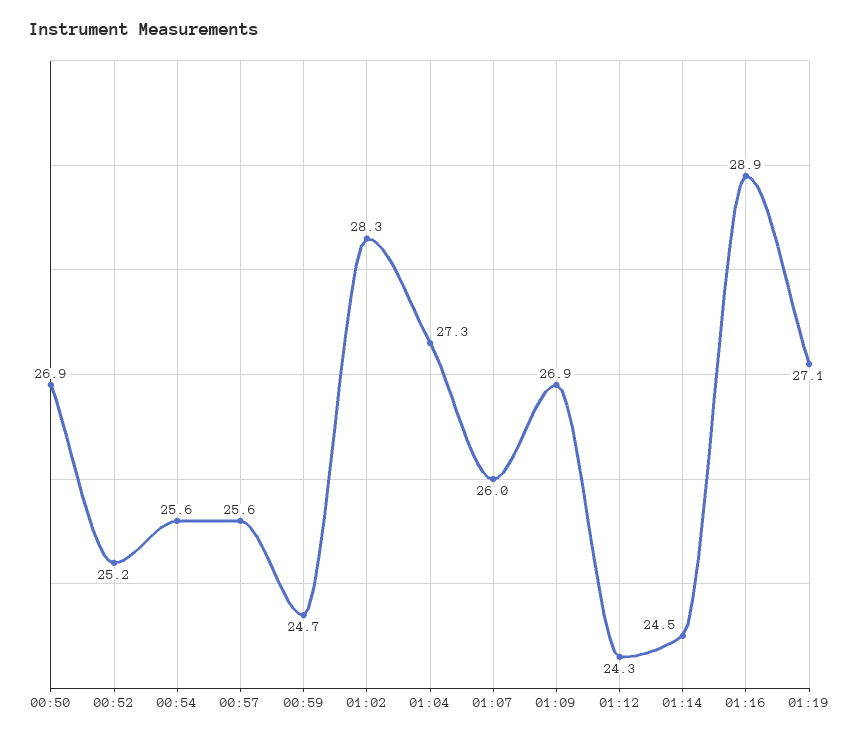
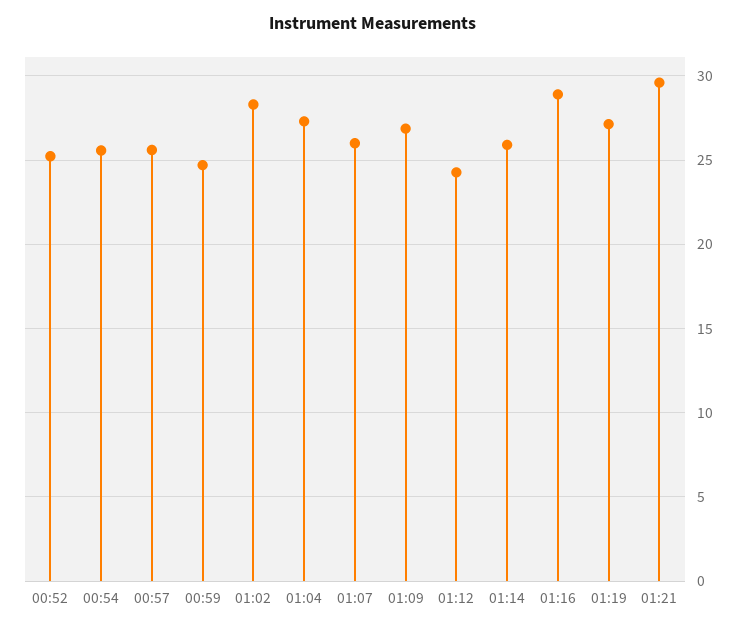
00:50: 26.9 -> none
01:14: 24.5 -> 26
01:21: none -> 29.5

